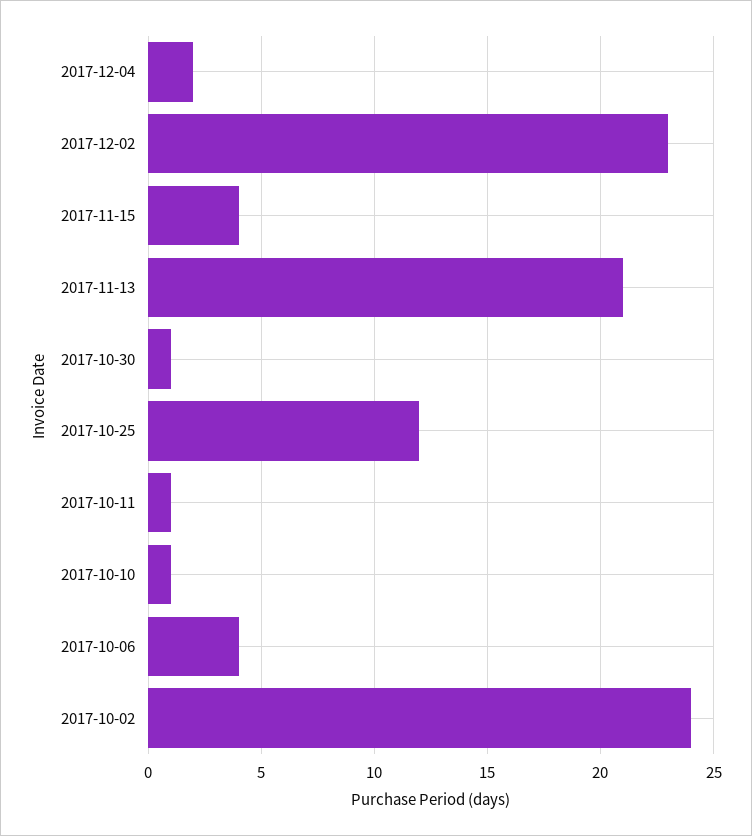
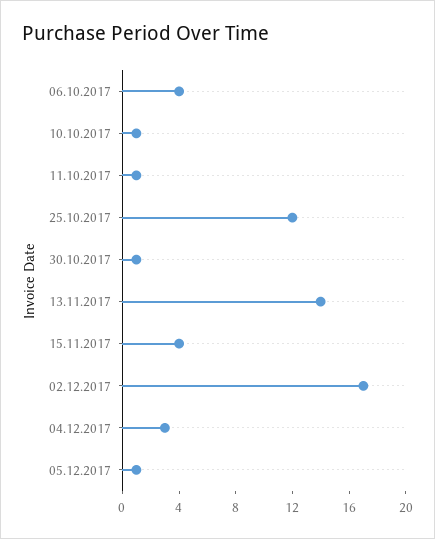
2017-12-04: 2 -> 3
2017-12-02: 23 -> 17
2017-11-13: 21 -> 14
2017-10-02: 24 -> none
05.12.2017: none -> 1

